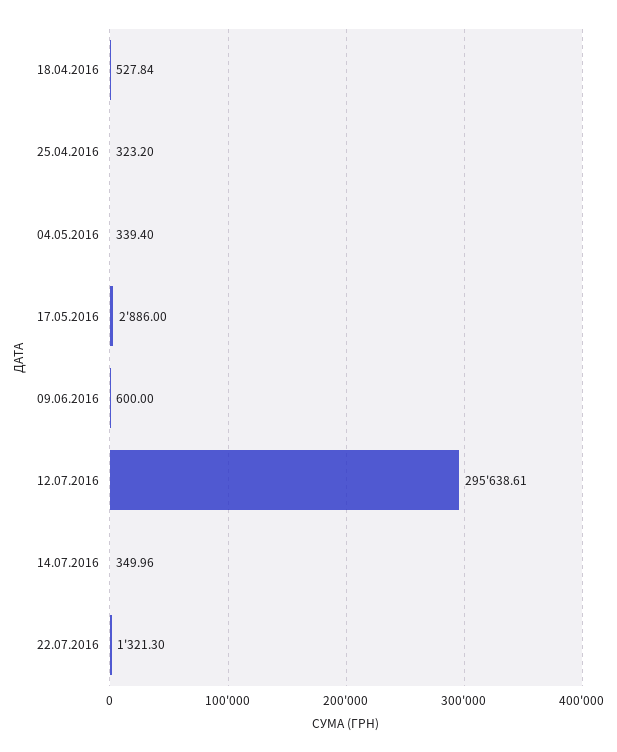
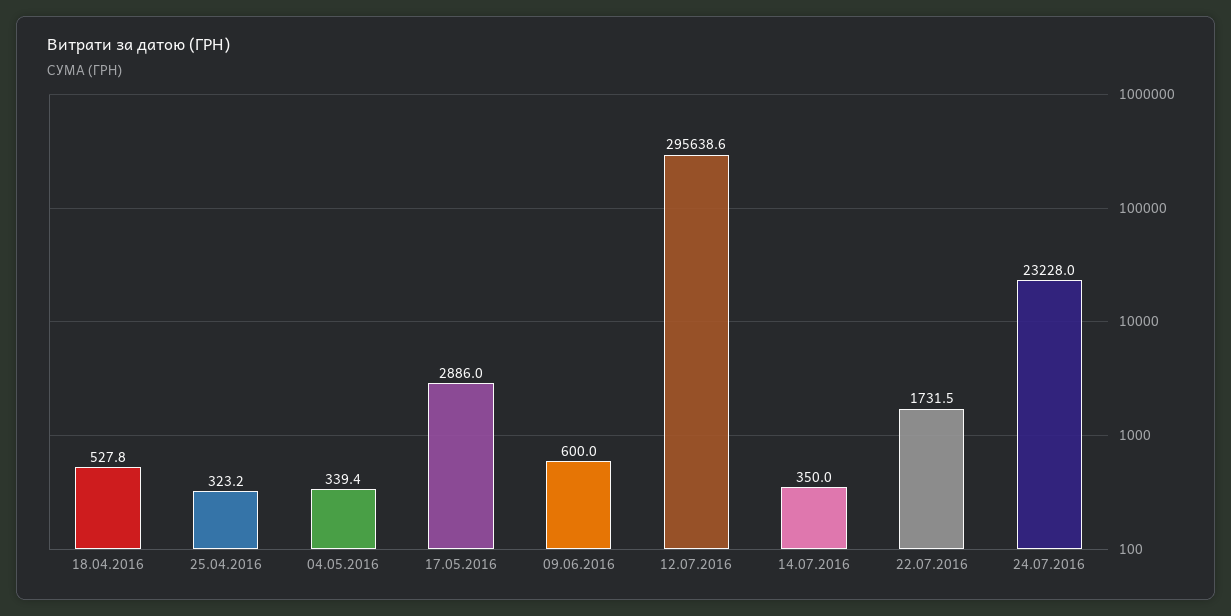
22.07.2016: 1321.3 -> 1731.5
24.07.2016: none -> 23228

